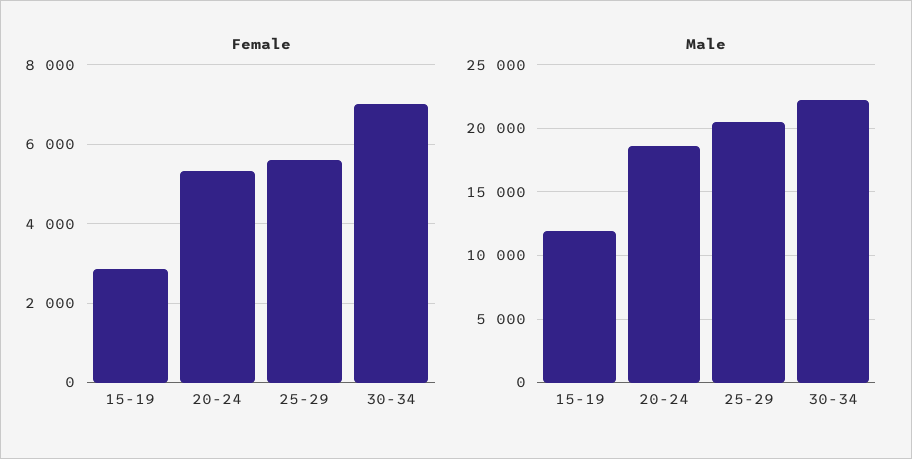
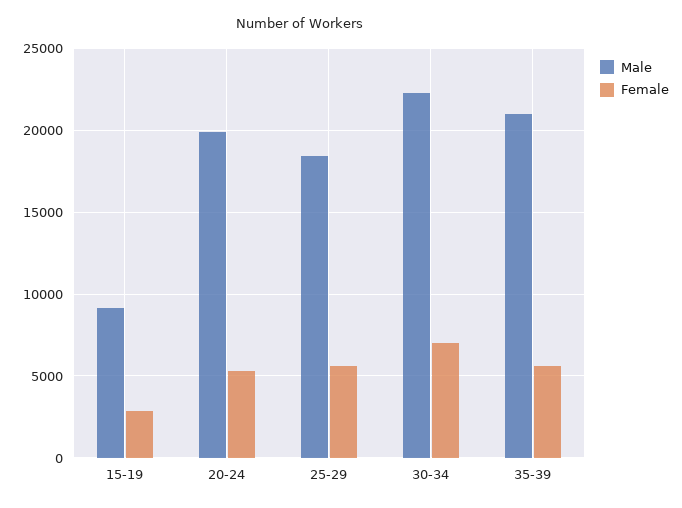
Male, 15-19: 12000 -> 9000
Male, 20-24: 18500 -> 20000
Male, 25-29: 20500 -> 18500
Male, 35-39: none -> 21000
Female, 35-39: none -> 5500

